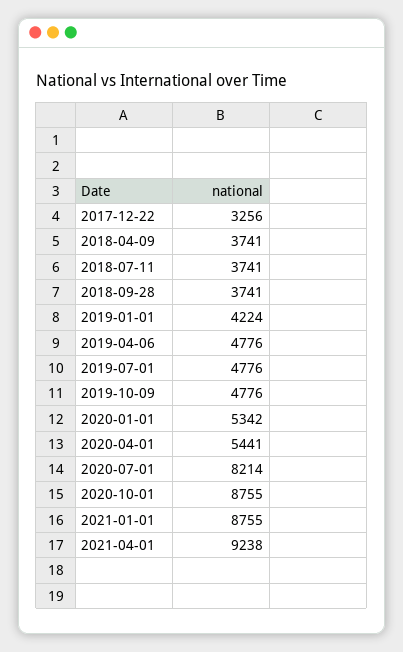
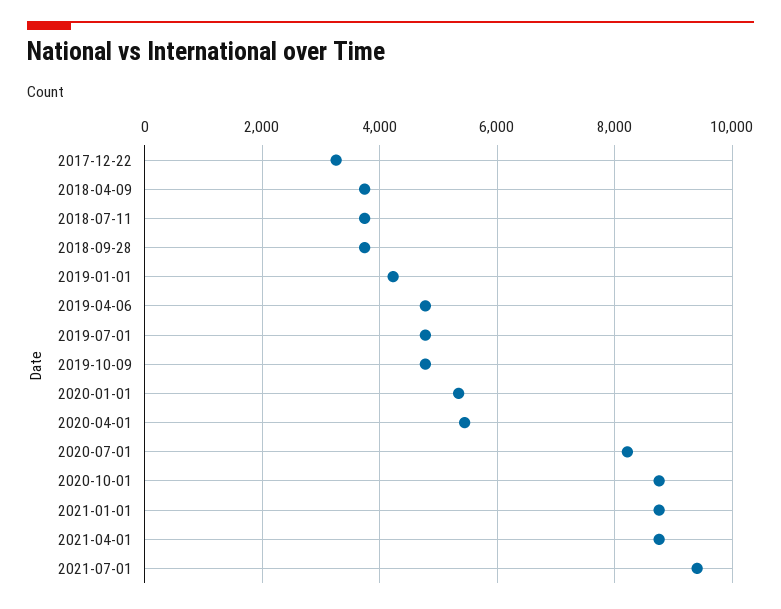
2021-04-01: 9238 -> 8800
2021-07-01: none -> 9400

